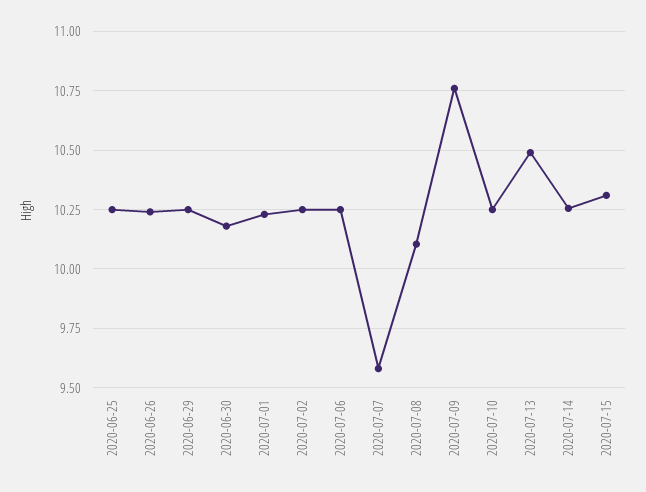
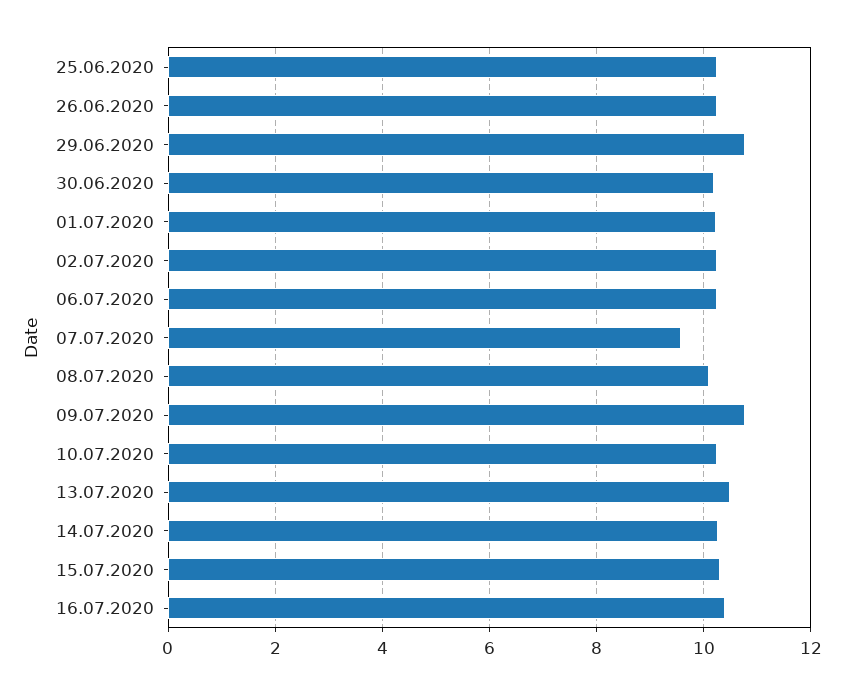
2020-06-29: 10.25 -> 10.8
16.07.2020: none -> 10.4

